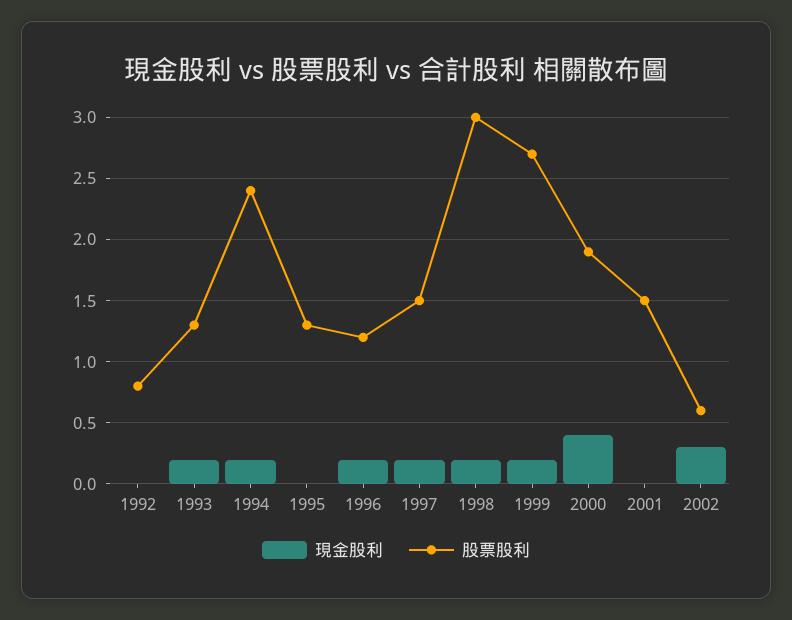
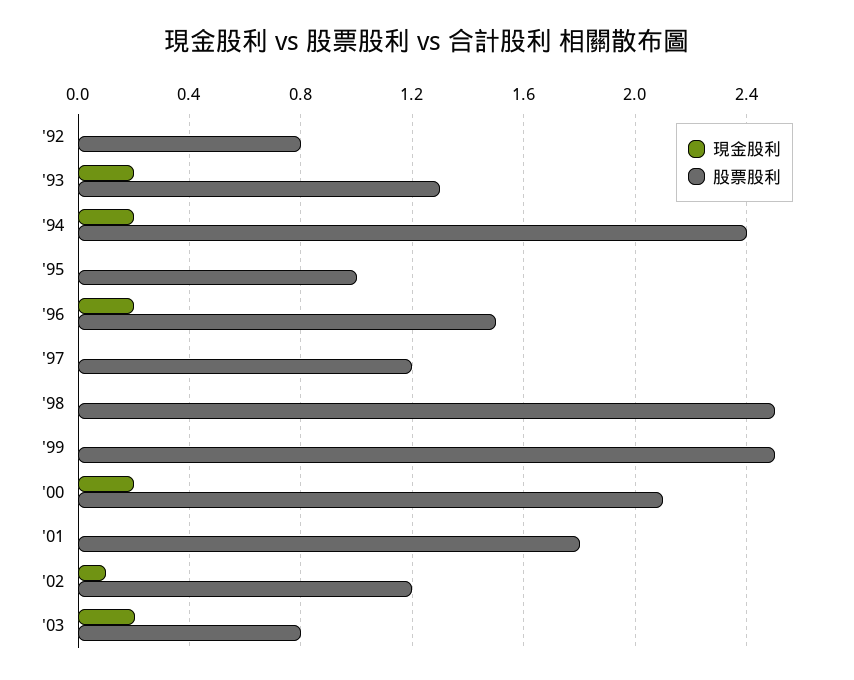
股票股利, 1995: 1.3 -> 1
股票股利, 1996: 1.2 -> 1.5
現金股利, 1997: 0.2 -> 0
股票股利, 1997: 1.5 -> 1.2
現金股利, 1998: 0.2 -> 0
股票股利, 1998: 3 -> 2.5
現金股利, 1999: 0.2 -> 0
股票股利, 1999: 2.7 -> 2.5
現金股利, 2000: 0.4 -> 0.2
股票股利, 2000: 1.9 -> 2.1
股票股利, 2001: 1.5 -> 1.8
現金股利, 2002: 0.3 -> 0.1
股票股利, 2002: 0.6 -> 1.2
現金股利, '03: none -> 0.2
股票股利, '03: none -> 0.8

